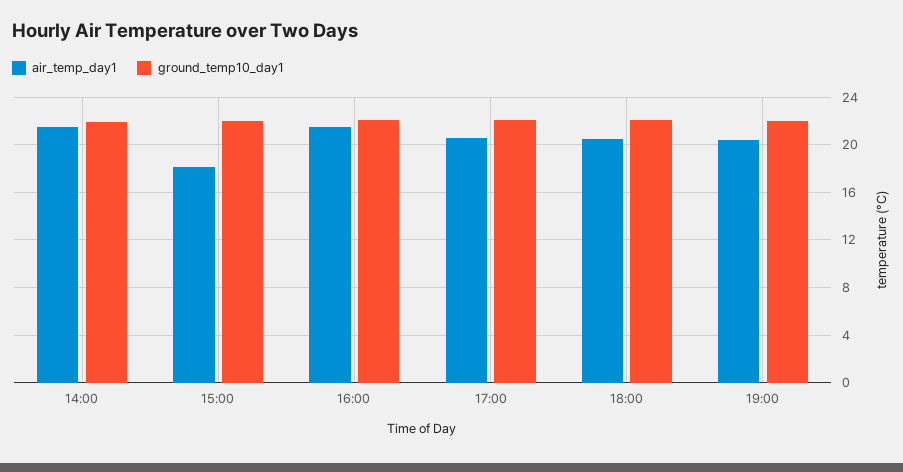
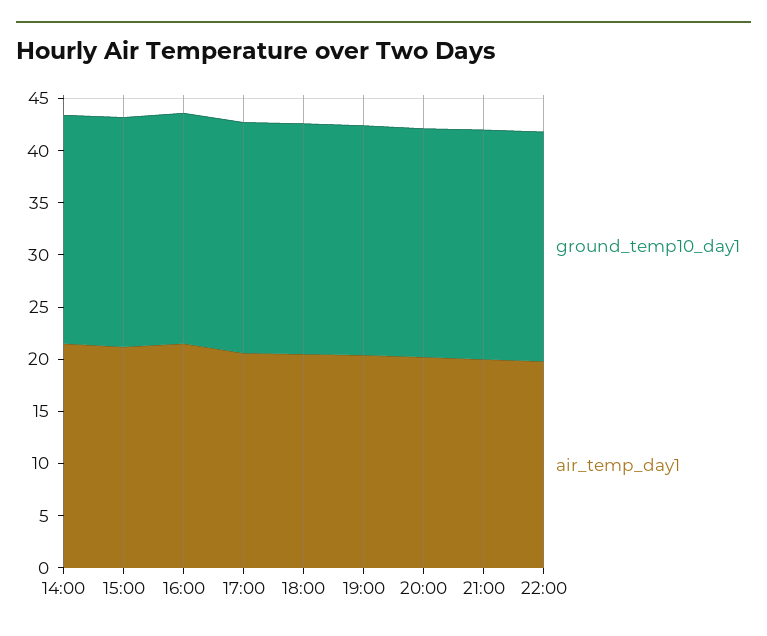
air_temp_day1, 15:00: 18 -> 21
ground_temp10_day1, 20:00: none -> 22
air_temp_day1, 20:00: none -> 20
ground_temp10_day1, 21:00: none -> 22
air_temp_day1, 21:00: none -> 20
ground_temp10_day1, 22:00: none -> 22
air_temp_day1, 22:00: none -> 20

